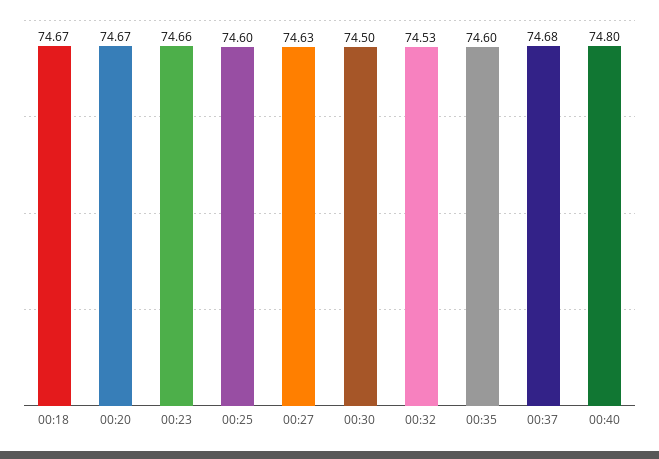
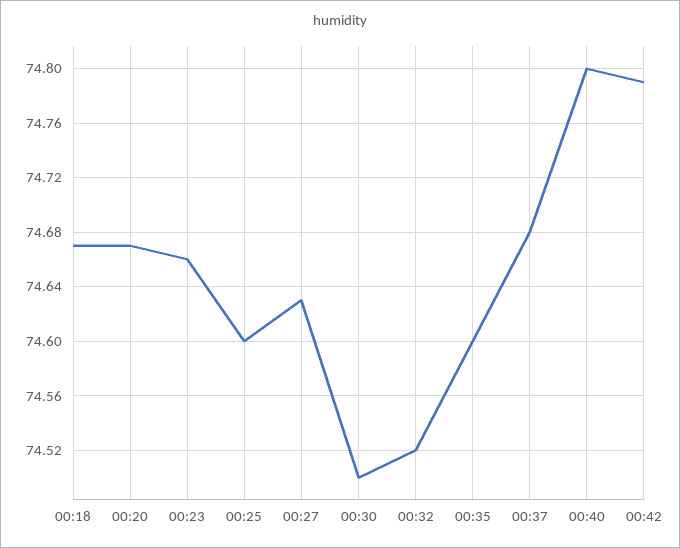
00:32: 74.53 -> 74.52
00:42: none -> 74.79

